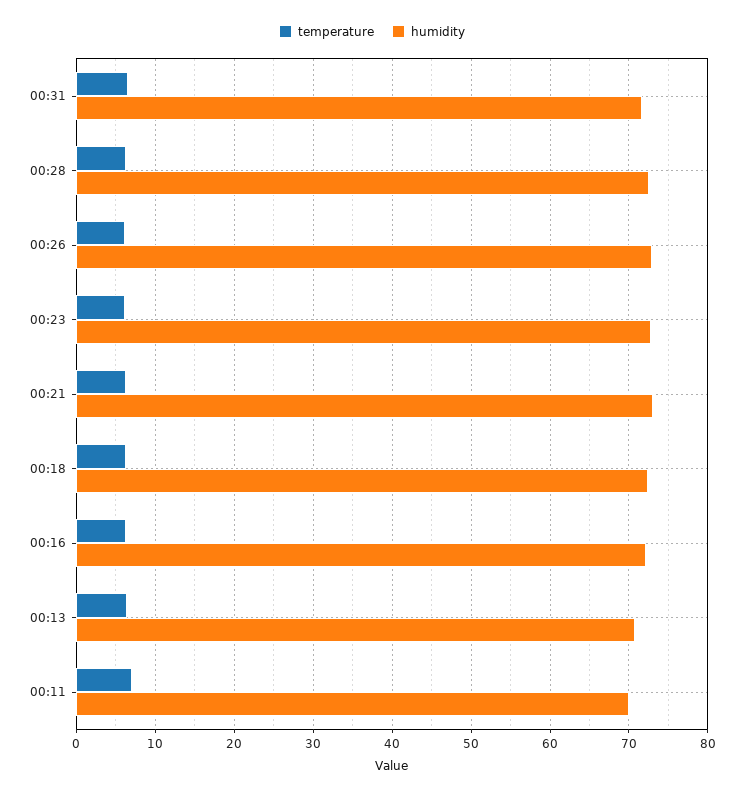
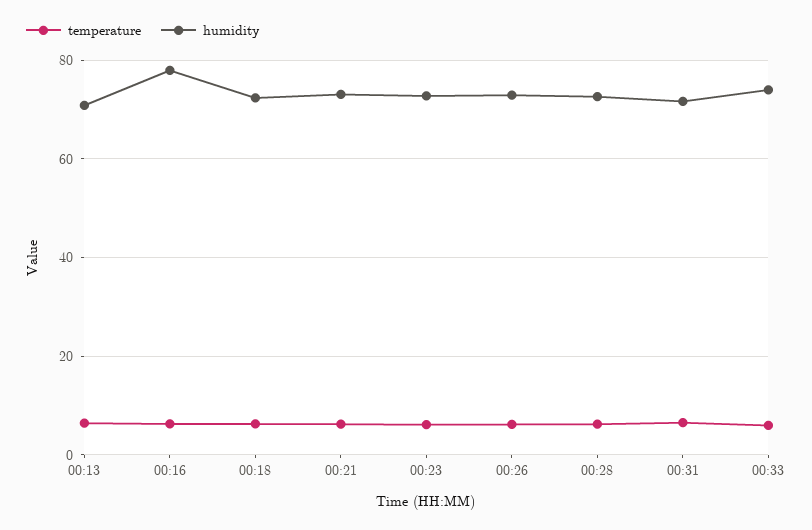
humidity, 00:16: 72 -> 78
temperature, 00:11: 7 -> none
humidity, 00:11: 70 -> none
temperature, 00:33: none -> 6
humidity, 00:33: none -> 74

